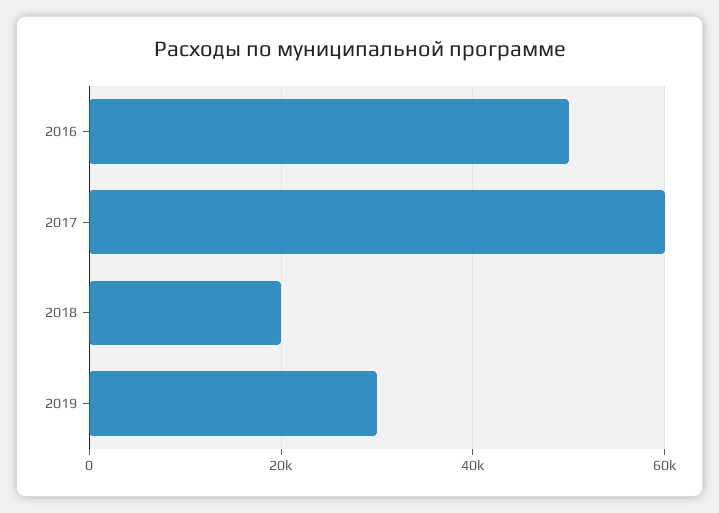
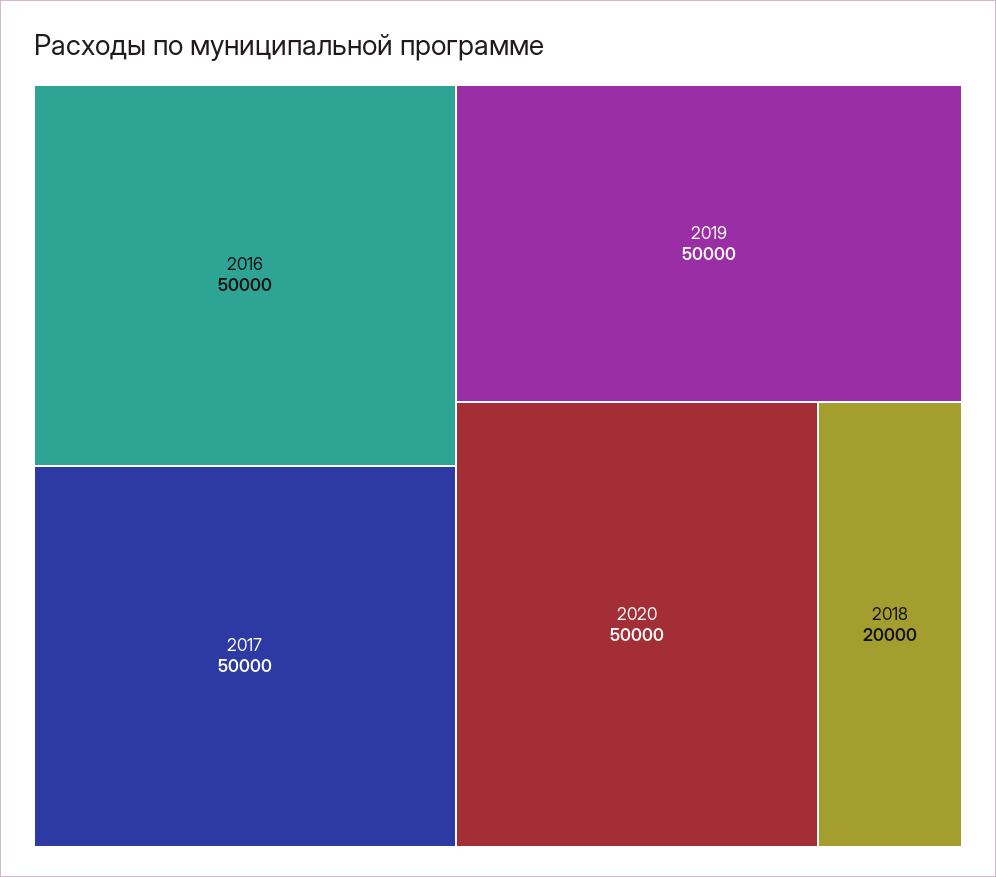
2017: 60000 -> 50000
2019: 30000 -> 50000
2020: none -> 50000

